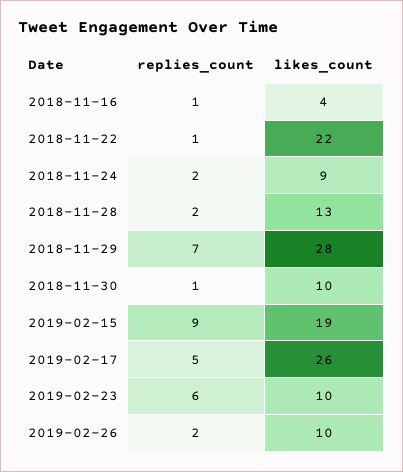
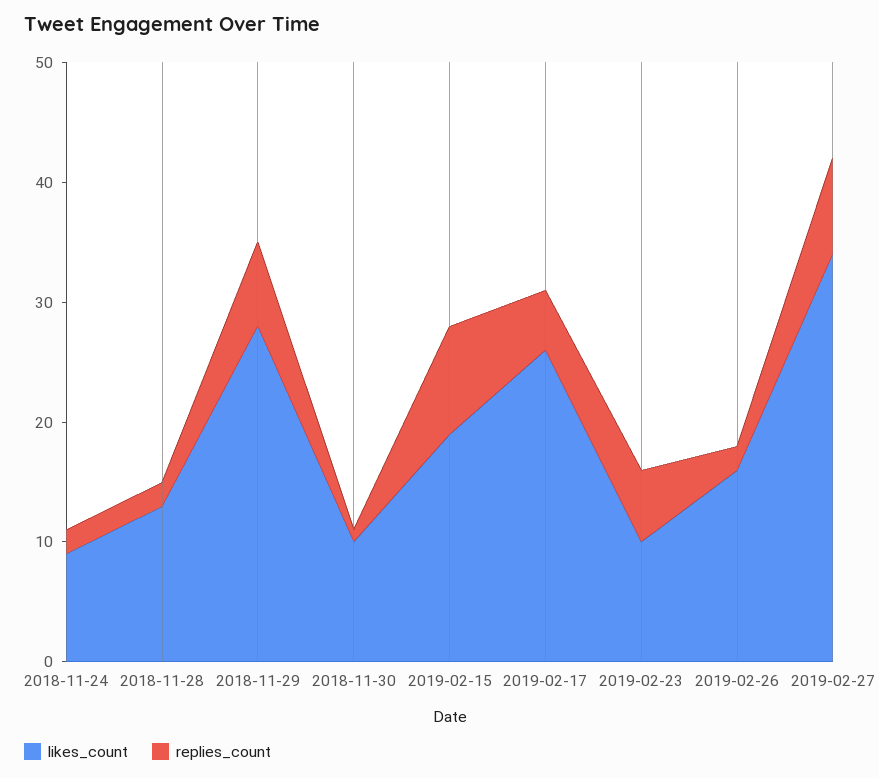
replies_count, 2018-11-16: 1 -> none
likes_count, 2018-11-16: 4 -> none
replies_count, 2018-11-22: 1 -> none
likes_count, 2018-11-22: 22 -> none
likes_count, 2019-02-26: 10 -> 16
likes_count, 2019-02-27: none -> 34
replies_count, 2019-02-27: none -> 8

